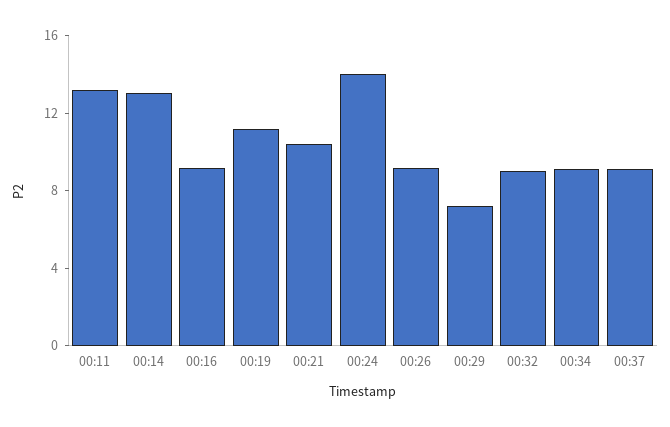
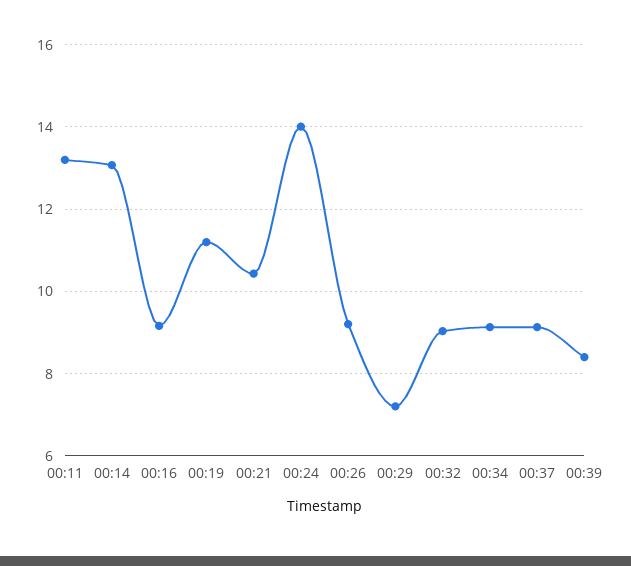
00:39: none -> 8.4

